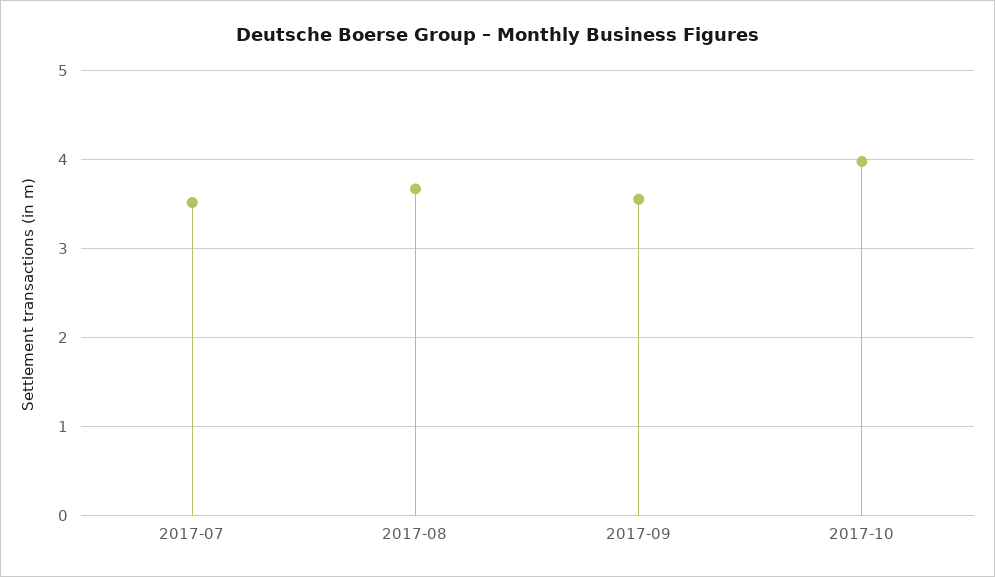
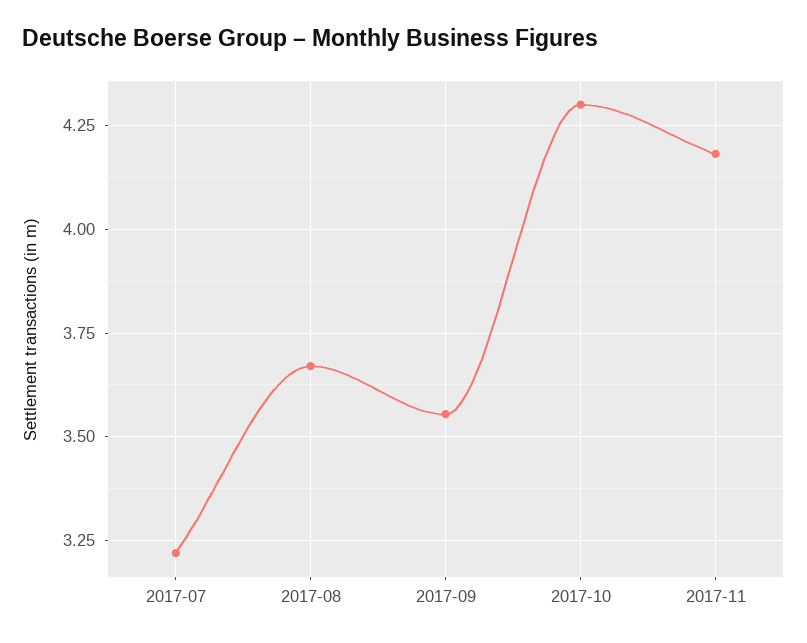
2017-07: 3.5 -> 3.225
2017-10: 4 -> 4.3
2017-11: none -> 4.175

